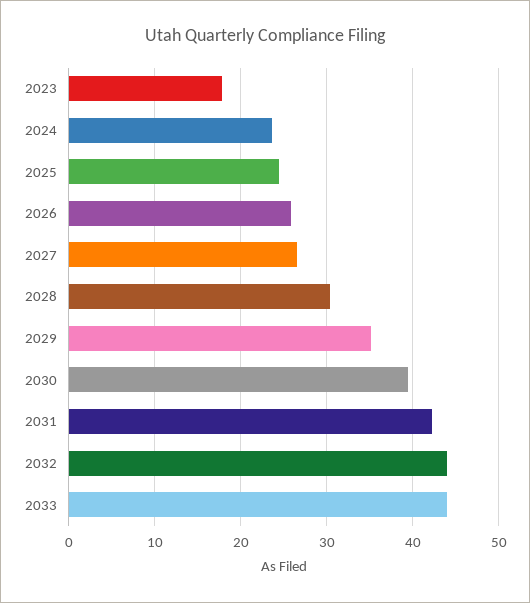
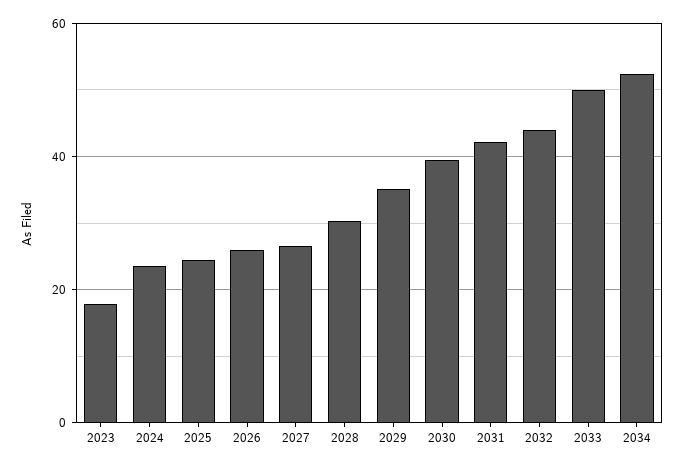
2033: 44 -> 50
2034: none -> 52

